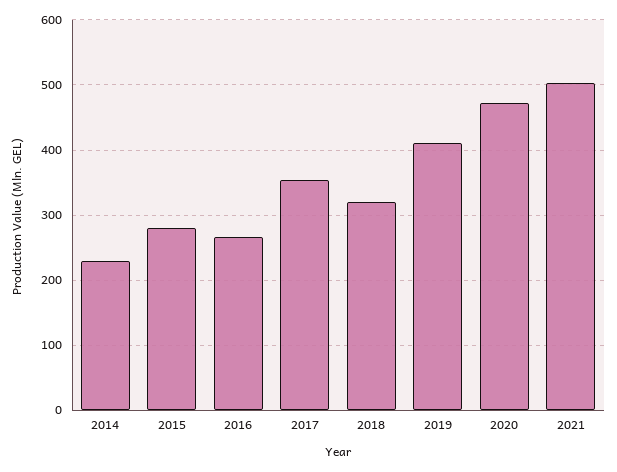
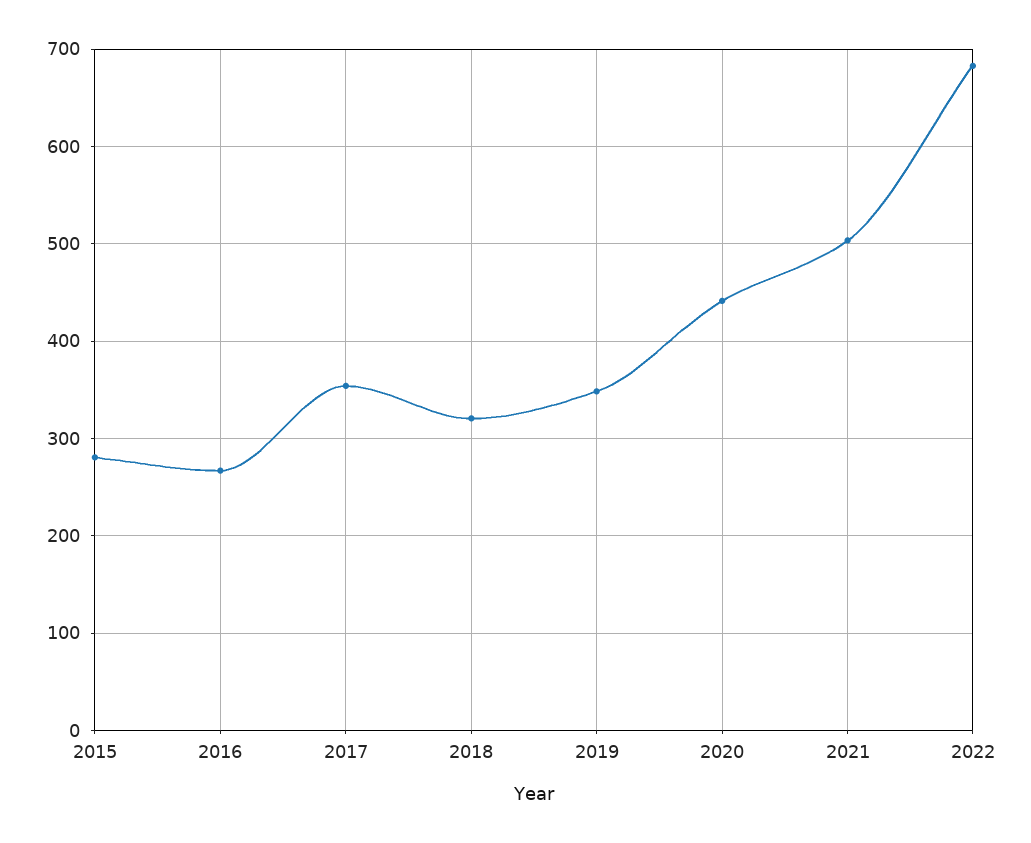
2014: 230 -> none
2019: 410 -> 350
2020: 470 -> 440
2022: none -> 680

